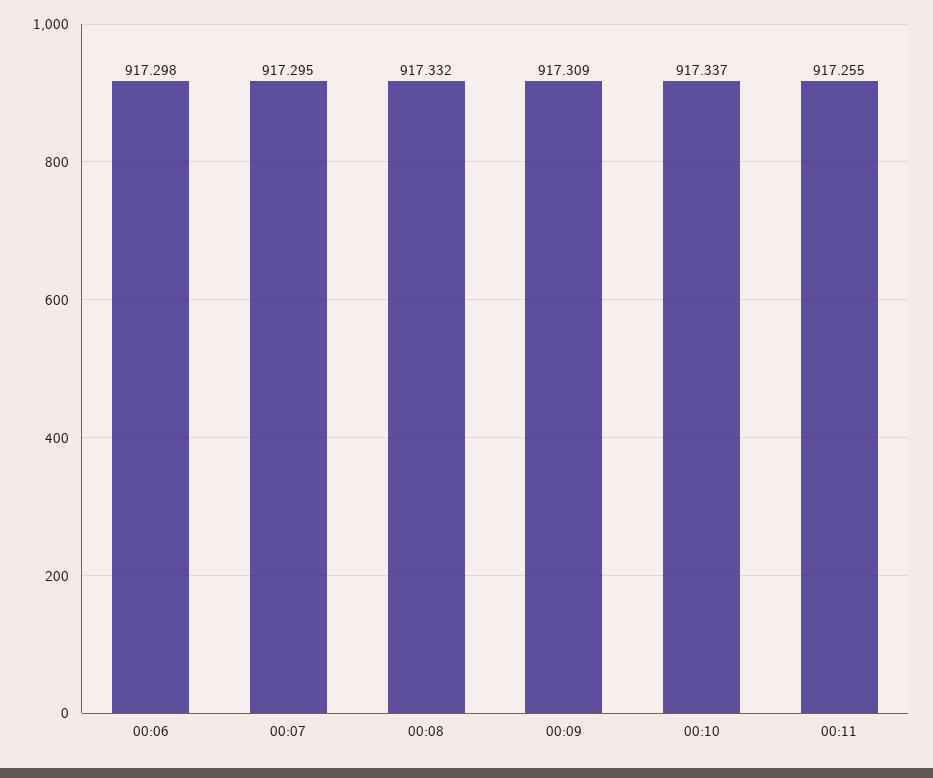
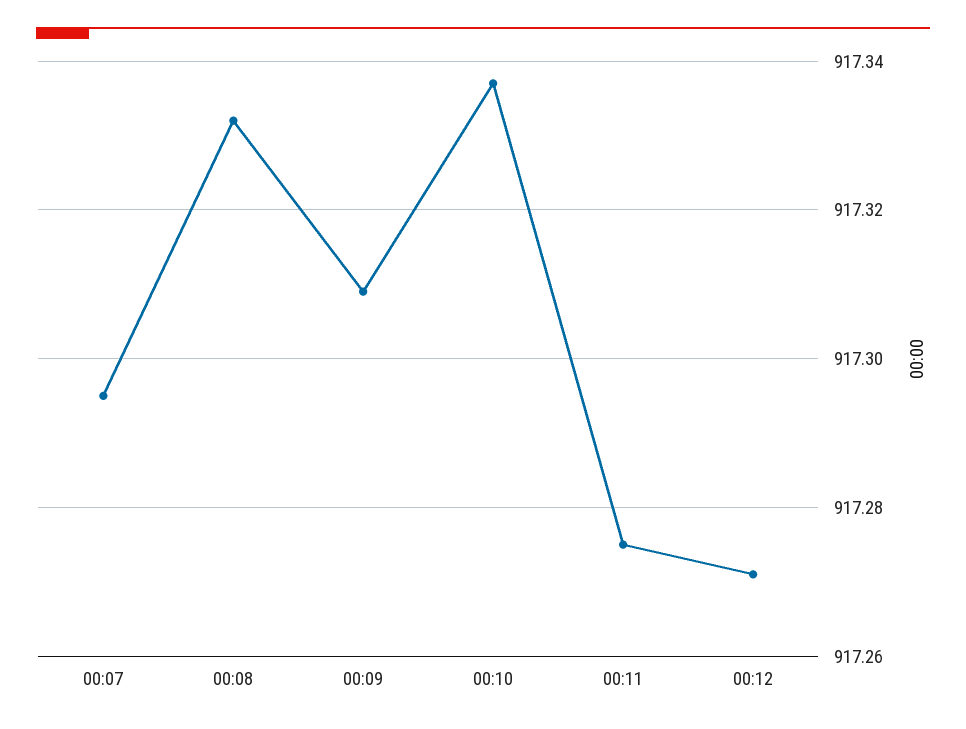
00:06: 917.298 -> none
00:11: 917.255 -> 917.275
00:12: none -> 917.27

